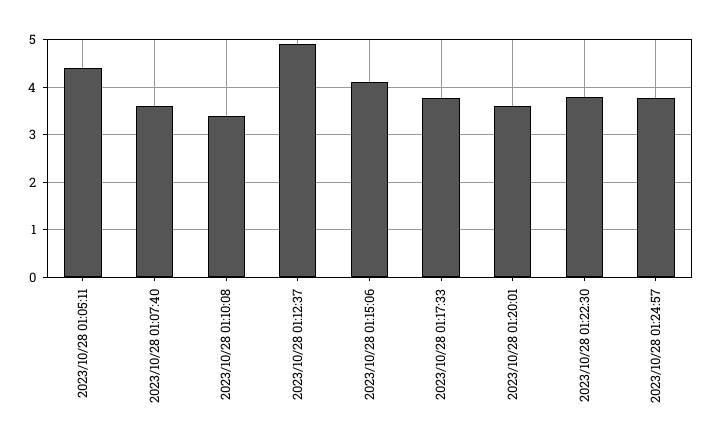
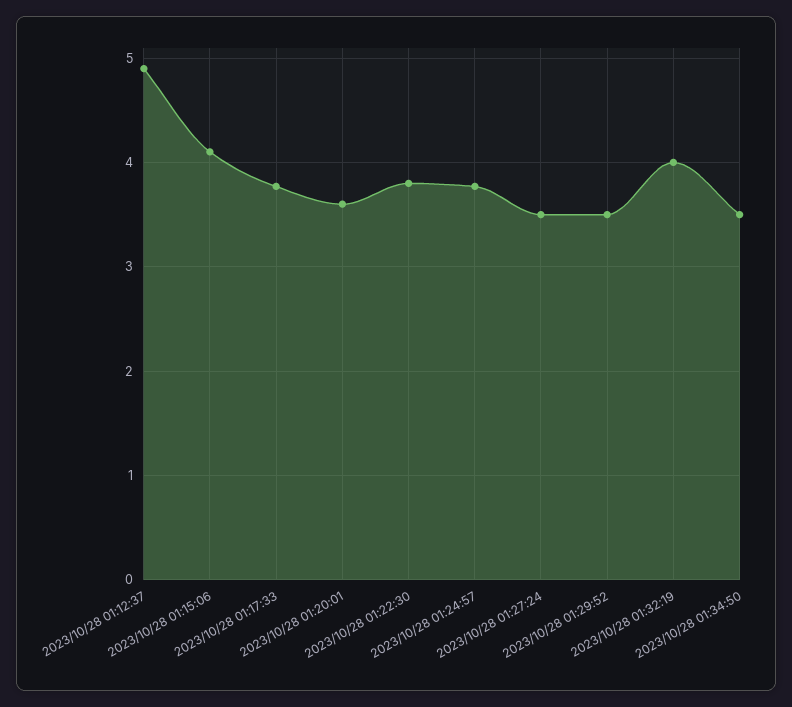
2023/10/28 01:05:11: 4.4 -> none
2023/10/28 01:07:40: 3.6 -> none
2023/10/28 01:10:08: 3.4 -> none
2023/10/28 01:27:24: none -> 3.5
2023/10/28 01:29:52: none -> 3.5
2023/10/28 01:32:19: none -> 4
2023/10/28 01:34:50: none -> 3.5

